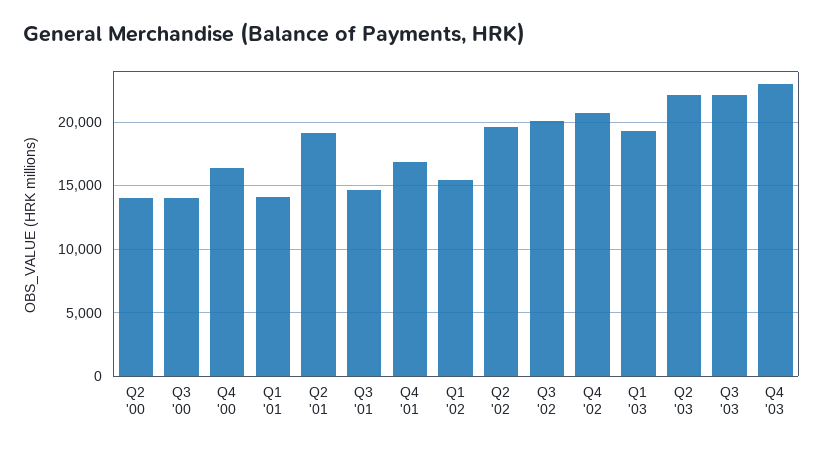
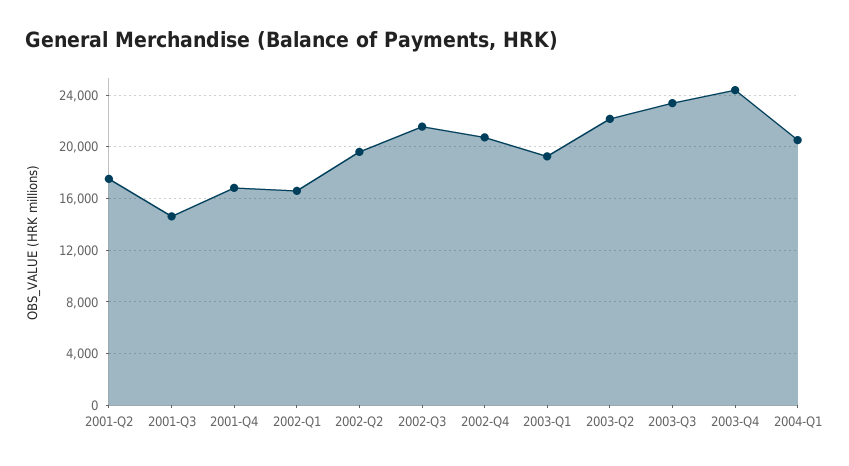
Q2 '00: 14000 -> none
Q3 '00: 14000 -> none
Q4 '00: 16500 -> none
Q1 '01: 14000 -> none
Q2 '01: 19000 -> 17500
Q1 '02: 15500 -> 16500
Q3 '02: 20000 -> 21500
Q3 '03: 22000 -> 23500
Q4 '03: 23000 -> 24500
2004-Q1: none -> 20500

